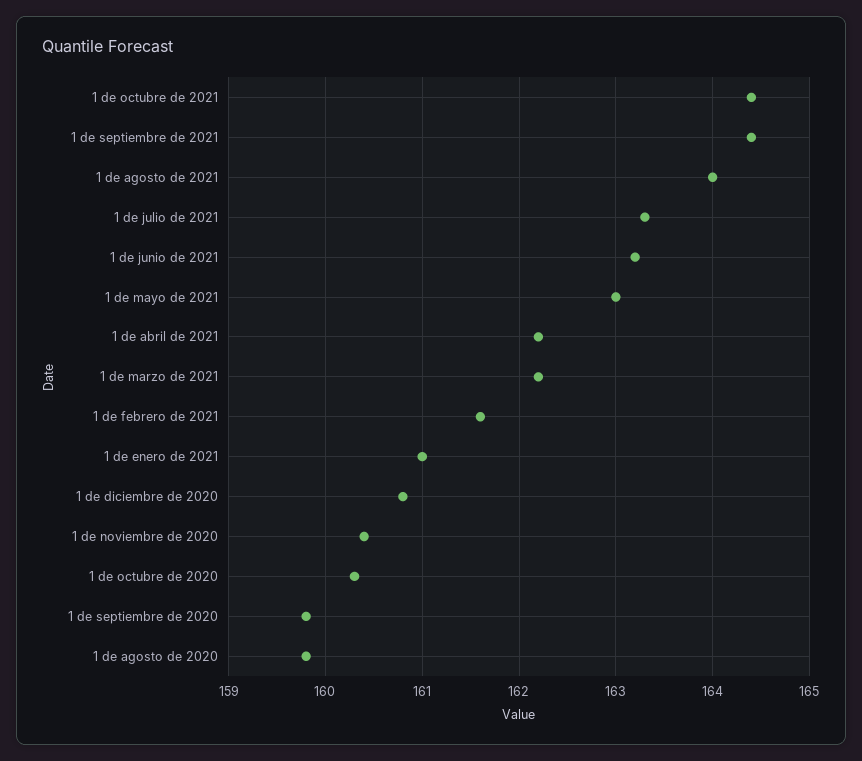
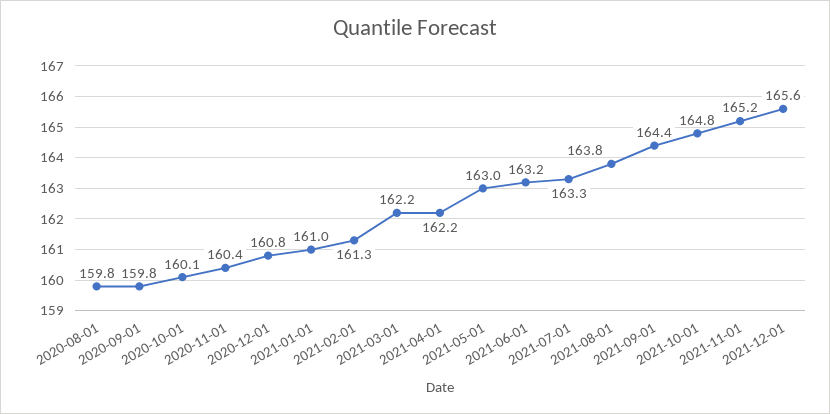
1 de octubre de 2021: 164.4 -> 164.8
1 de agosto de 2021: 164 -> 163.8
1 de febrero de 2021: 161.6 -> 161.3
1 de octubre de 2020: 160.3 -> 160.1
2021-11-01: none -> 165.2
2021-12-01: none -> 165.6

